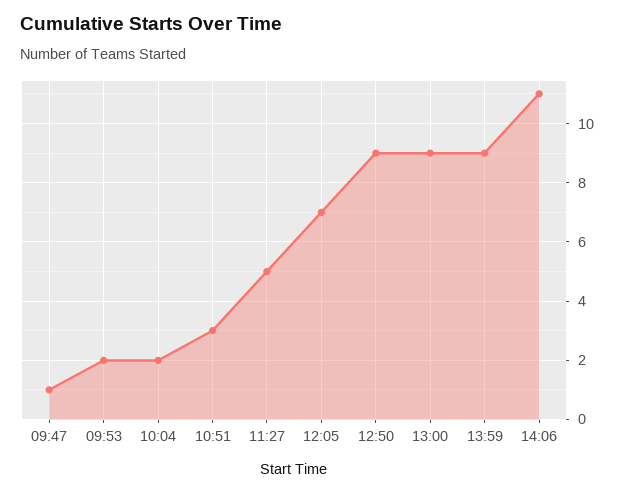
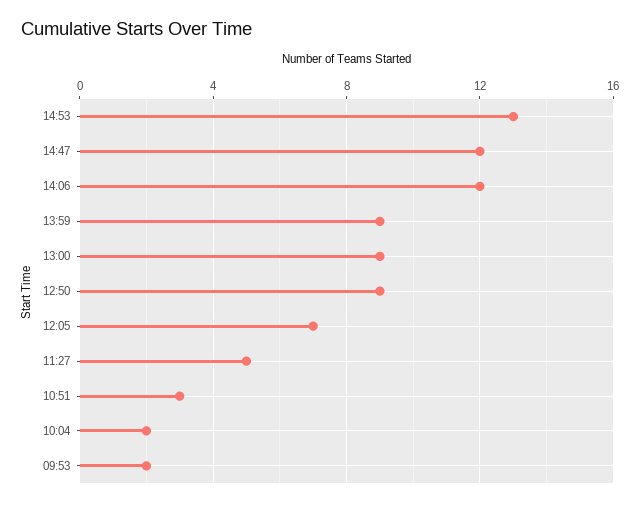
09:47: 1 -> none
14:06: 11 -> 12
14:53: none -> 13
14:47: none -> 12

